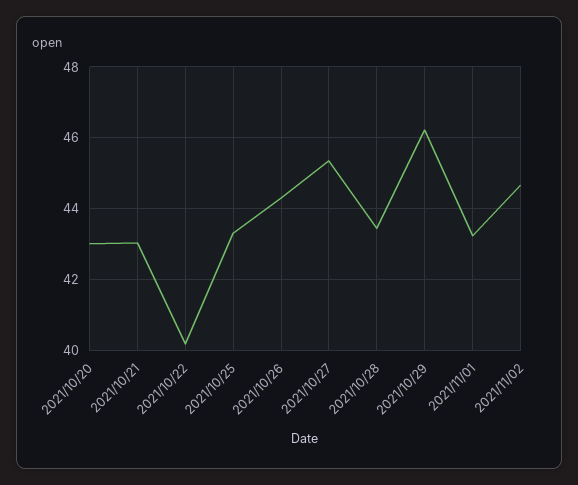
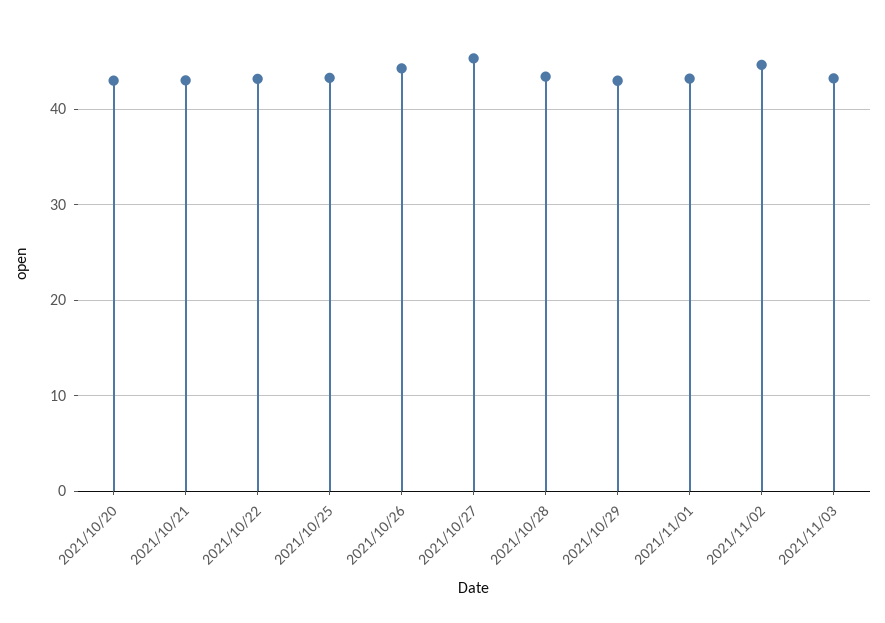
2021/10/22: 40.2 -> 43
2021/10/29: 46.2 -> 43
2021/11/03: none -> 43

